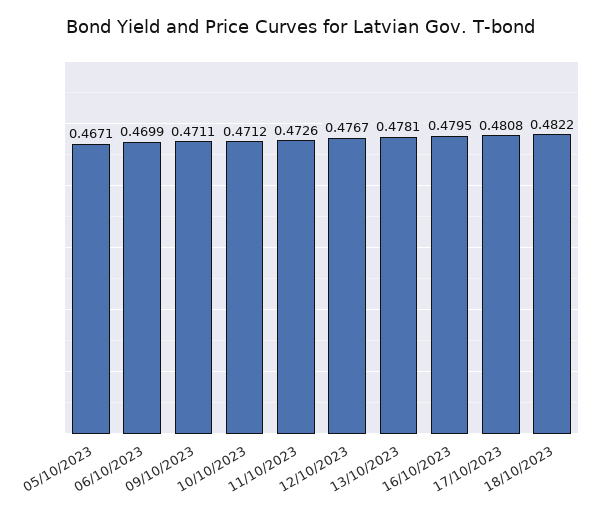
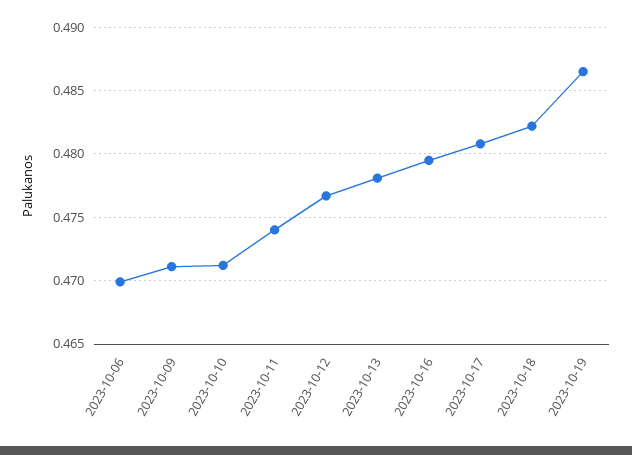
05/10/2023: 0.4671 -> none
11/10/2023: 0.4726 -> 0.474
2023-10-19: none -> 0.4865

